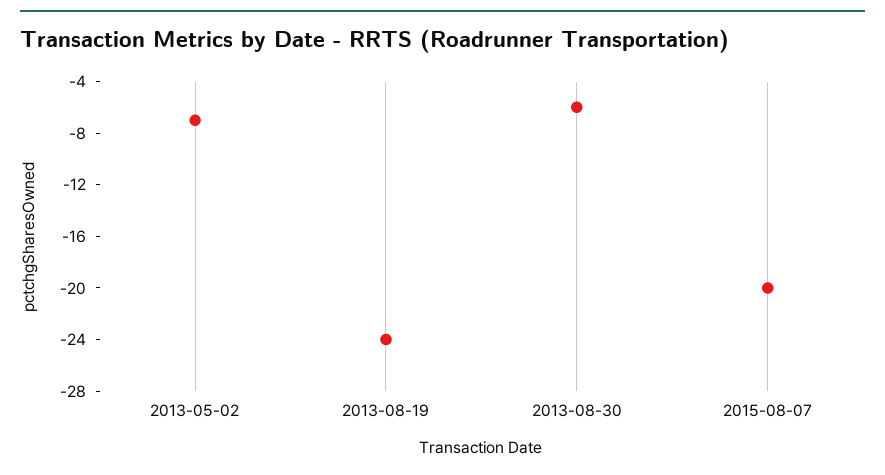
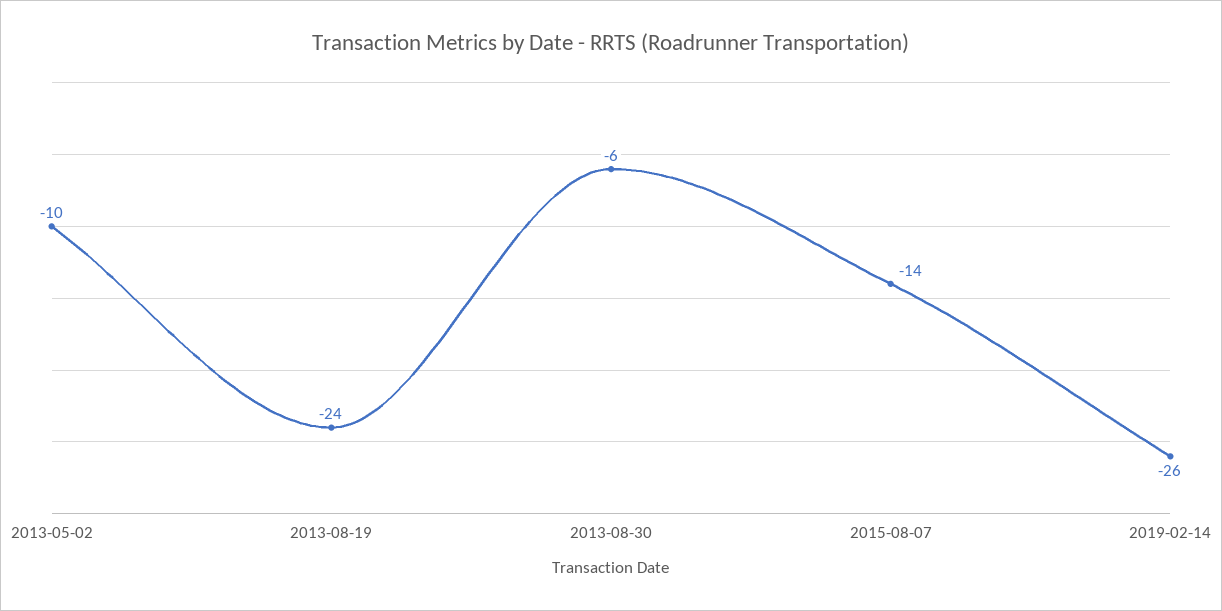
2013-05-02: -7 -> -10
2015-08-07: -20 -> -14
2019-02-14: none -> -26

